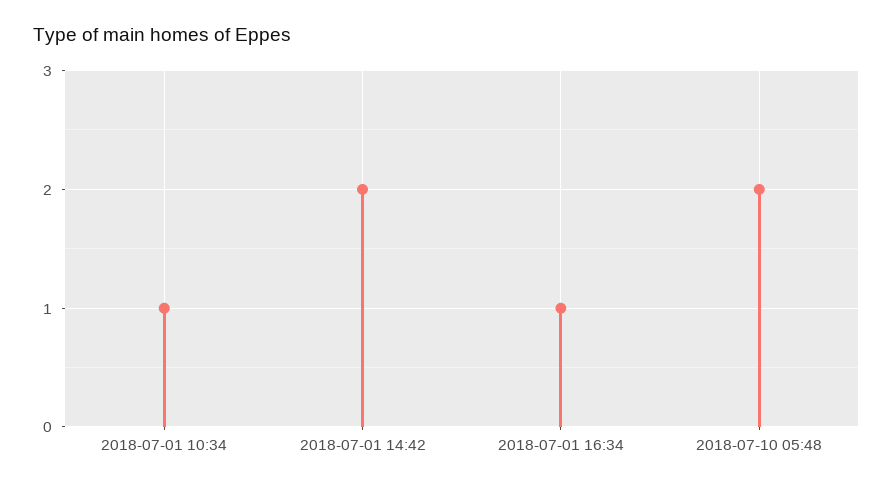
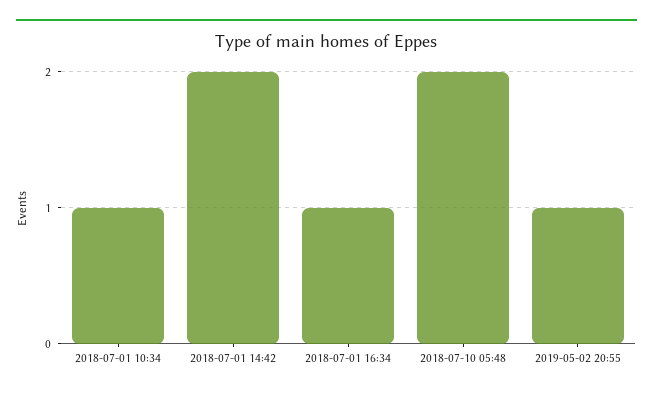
2019-05-02 20:55: none -> 1

